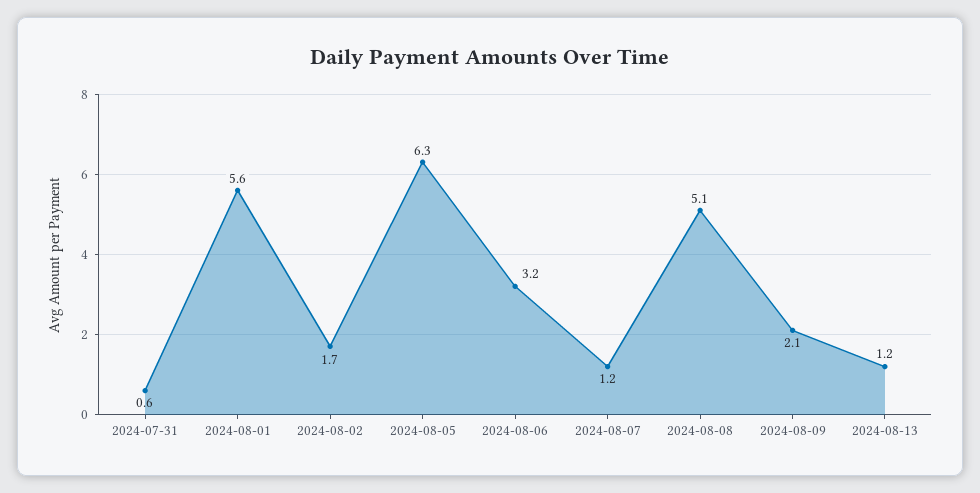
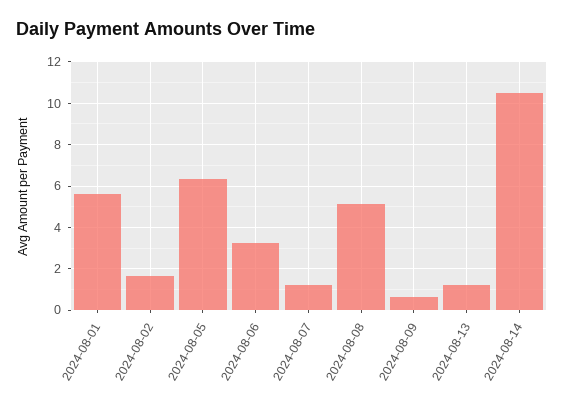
2024-07-31: 0.6 -> none
2024-08-09: 2.1 -> 0.5
2024-08-14: none -> 10.5

